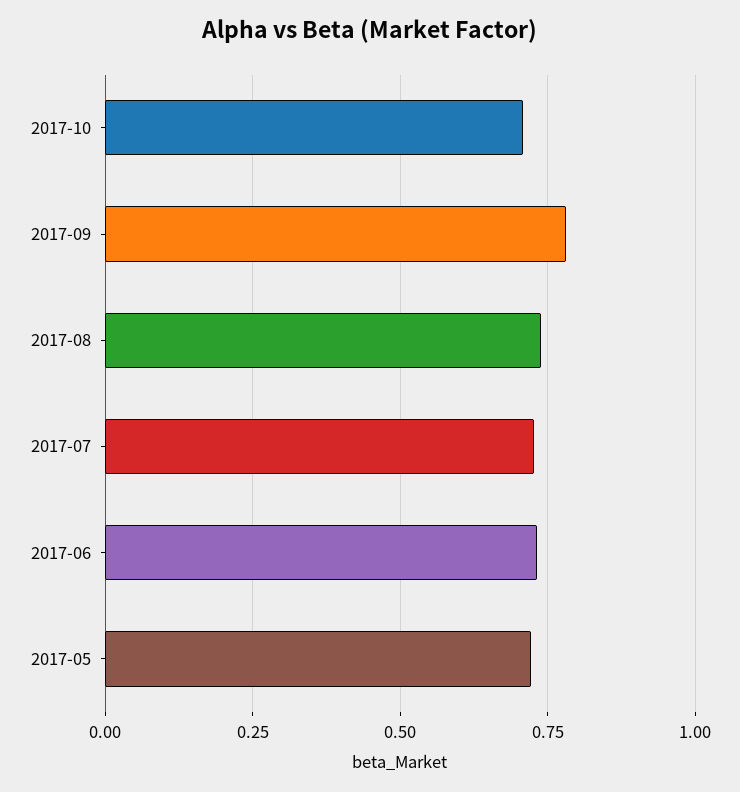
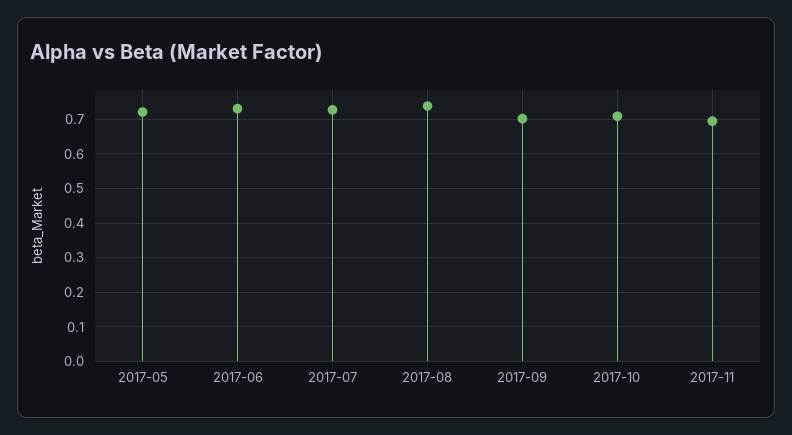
2017-09: 0.775 -> 0.7
2017-11: none -> 0.7

